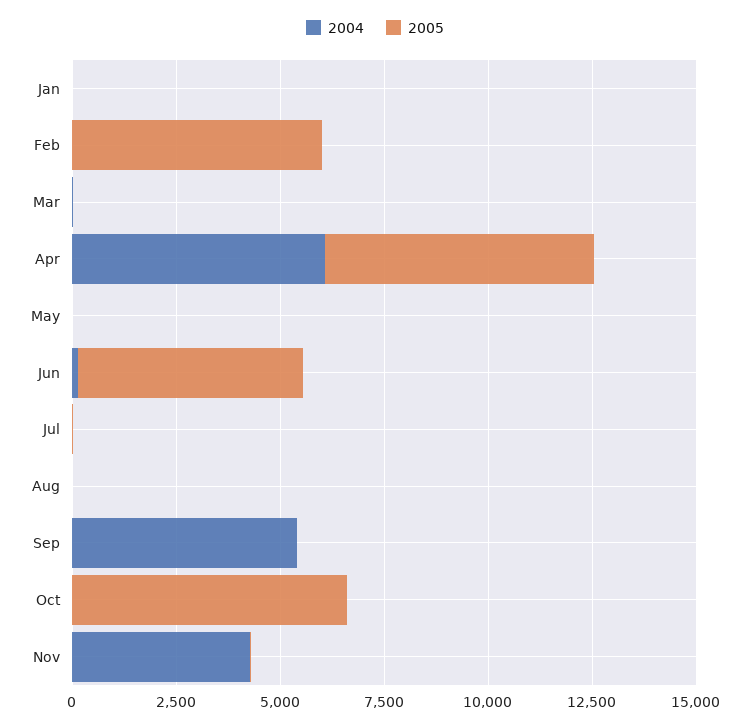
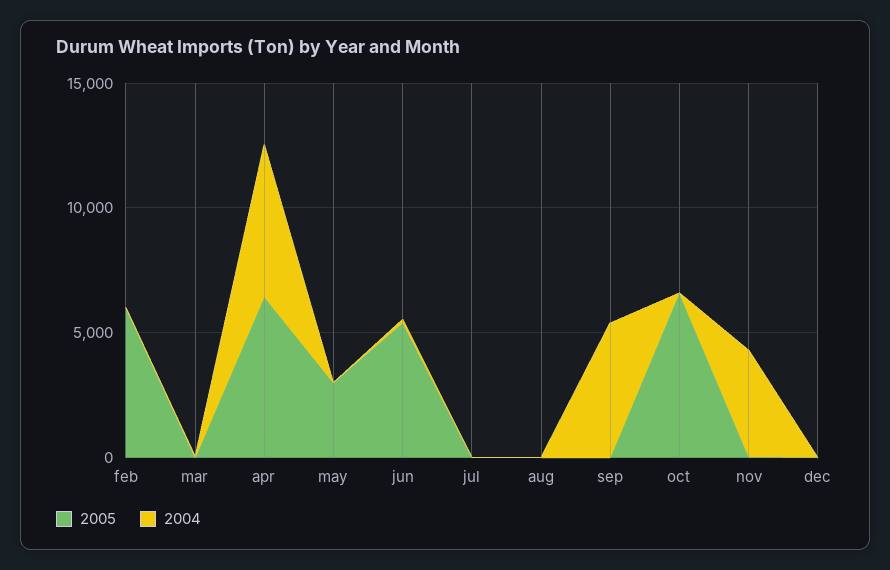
2004, Jan: 0 -> none
2005, Jan: 0 -> none
2005, May: 0 -> 3000
2005, dec: none -> 0
2004, dec: none -> 0

